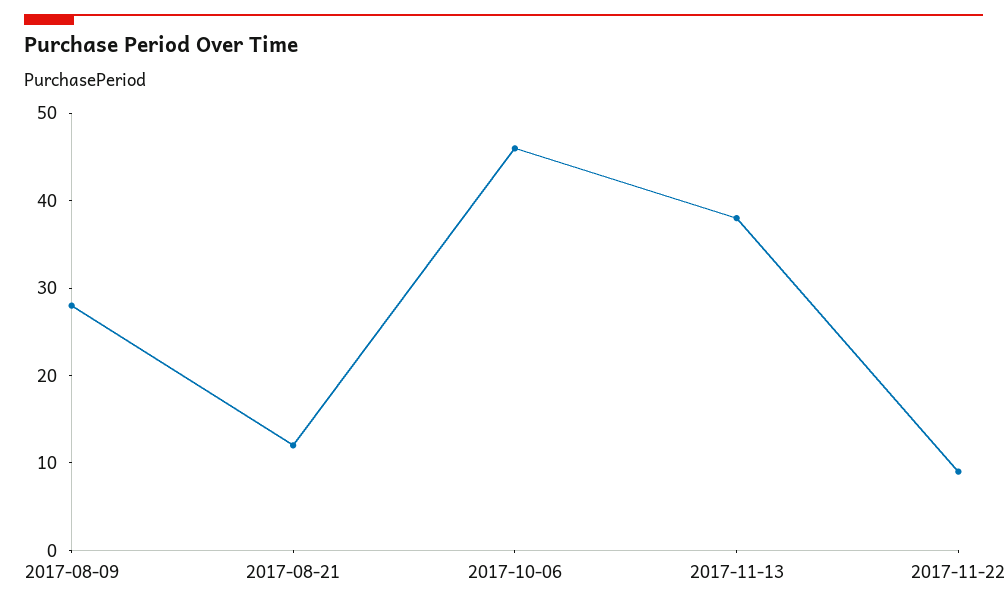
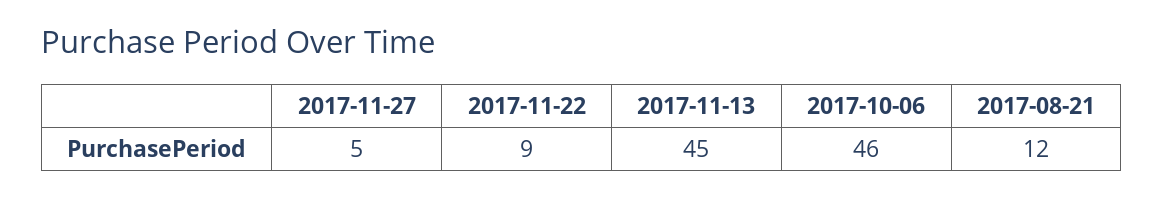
2017-08-09: 28 -> none
2017-11-13: 38 -> 45
2017-11-27: none -> 5

